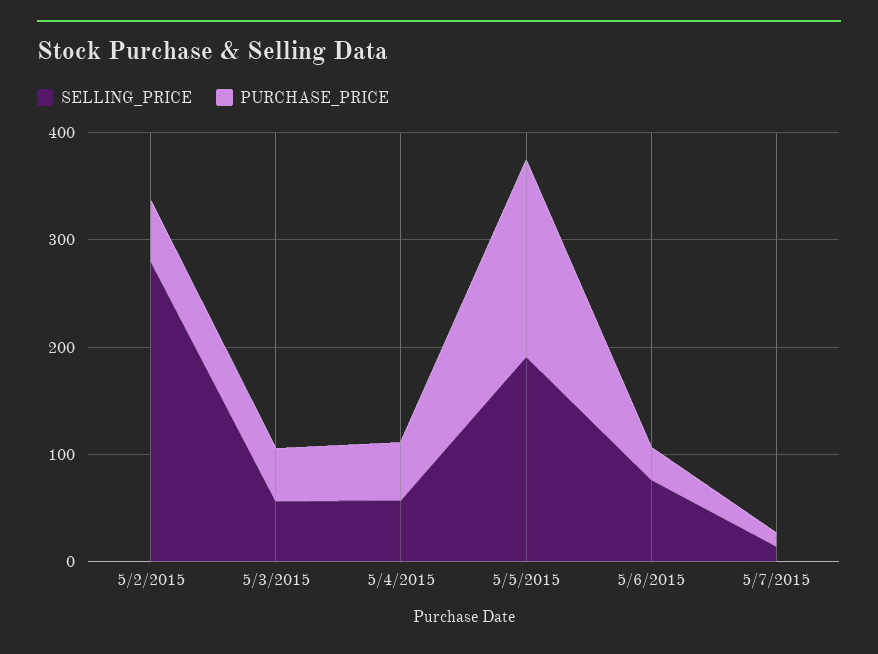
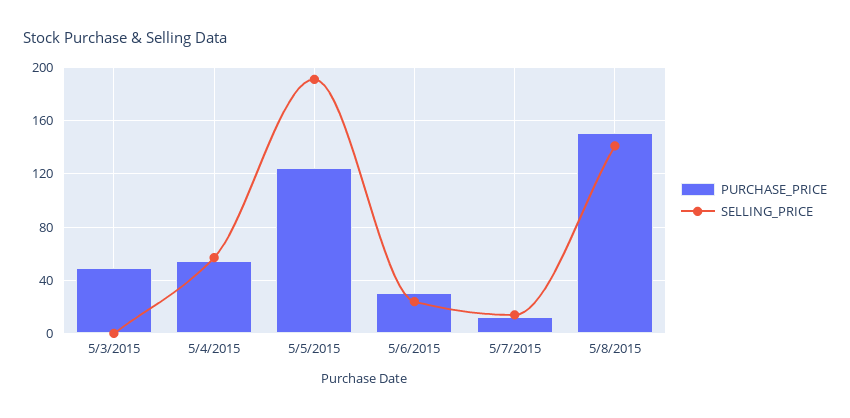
SELLING_PRICE, 5/2/2015: 280 -> none
PURCHASE_PRICE, 5/2/2015: 60 -> none
SELLING_PRICE, 5/3/2015: 60 -> 0
PURCHASE_PRICE, 5/5/2015: 180 -> 125
SELLING_PRICE, 5/6/2015: 80 -> 25
PURCHASE_PRICE, 5/8/2015: none -> 150
SELLING_PRICE, 5/8/2015: none -> 140

